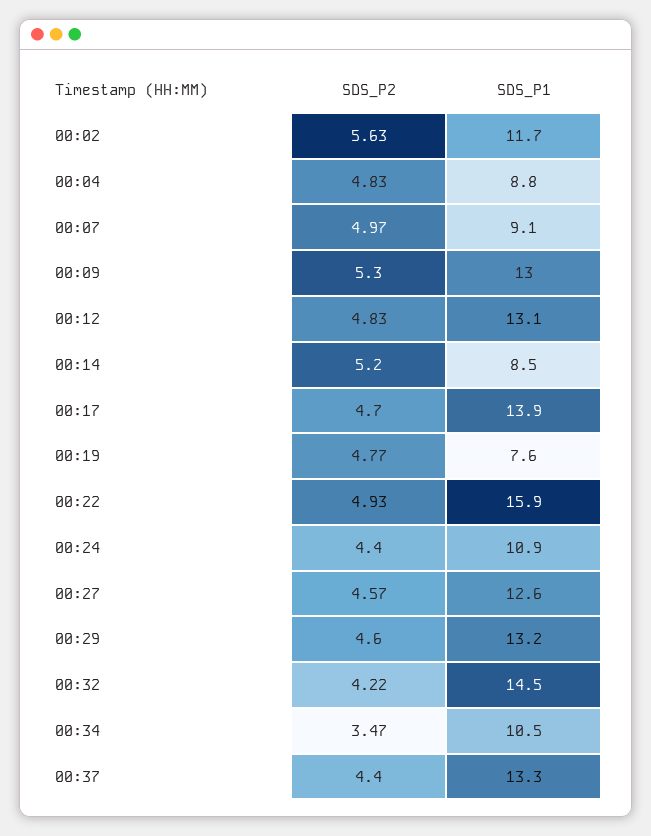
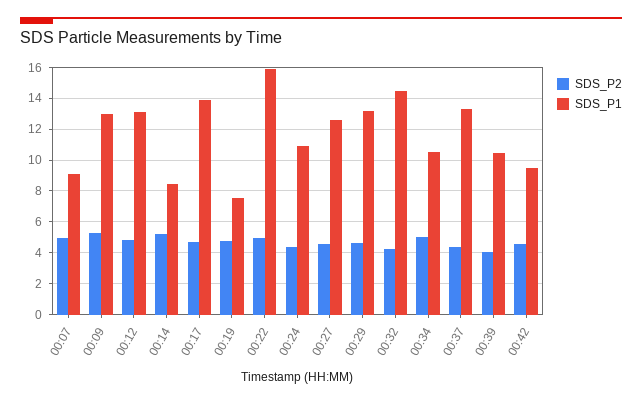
SDS_P2, 00:02: 5.63 -> none
SDS_P1, 00:02: 11.7 -> none
SDS_P2, 00:04: 4.83 -> none
SDS_P1, 00:04: 8.8 -> none
SDS_P2, 00:34: 3.47 -> 5
SDS_P2, 00:39: none -> 4
SDS_P1, 00:39: none -> 10.5
SDS_P2, 00:42: none -> 4.5
SDS_P1, 00:42: none -> 9.5

